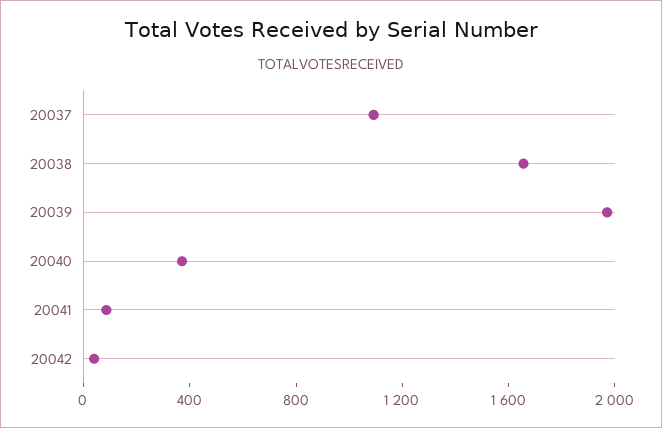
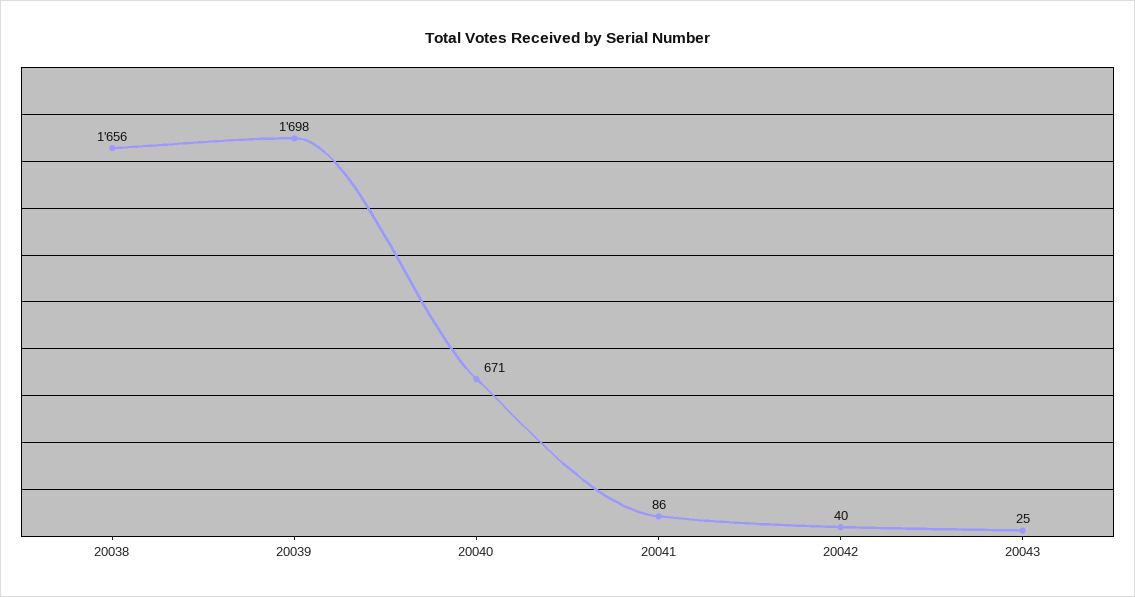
20037: 1100 -> none
20039: 2000 -> 1698
20040: 400 -> 671
20043: none -> 25

